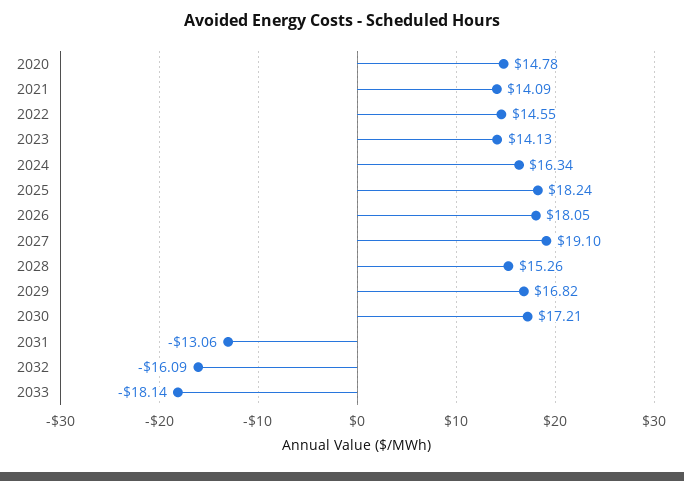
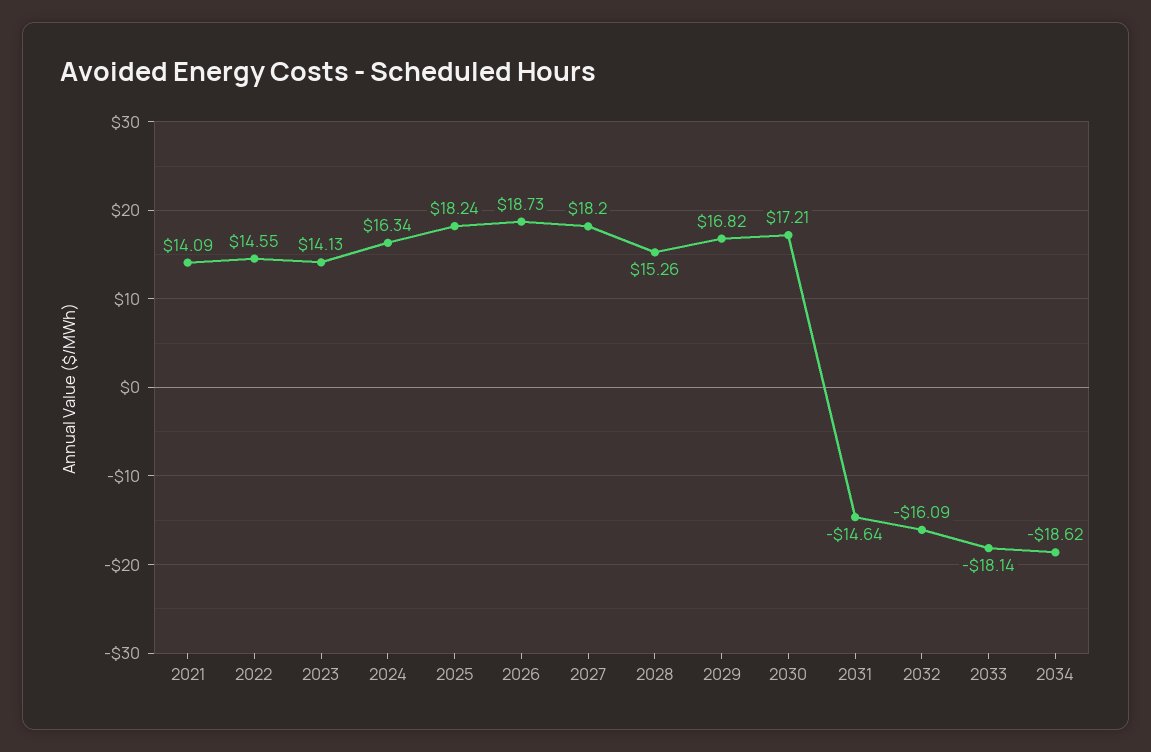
2020: 14.78 -> none
2026: 18.05 -> 18.73
2027: 19.1 -> 18.2
2031: -13.06 -> -14.64
2034: none -> -18.62

